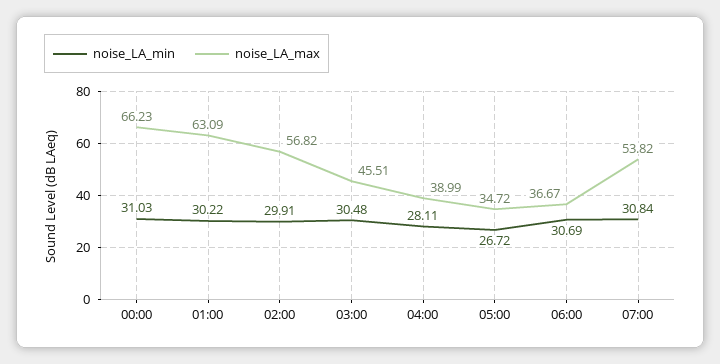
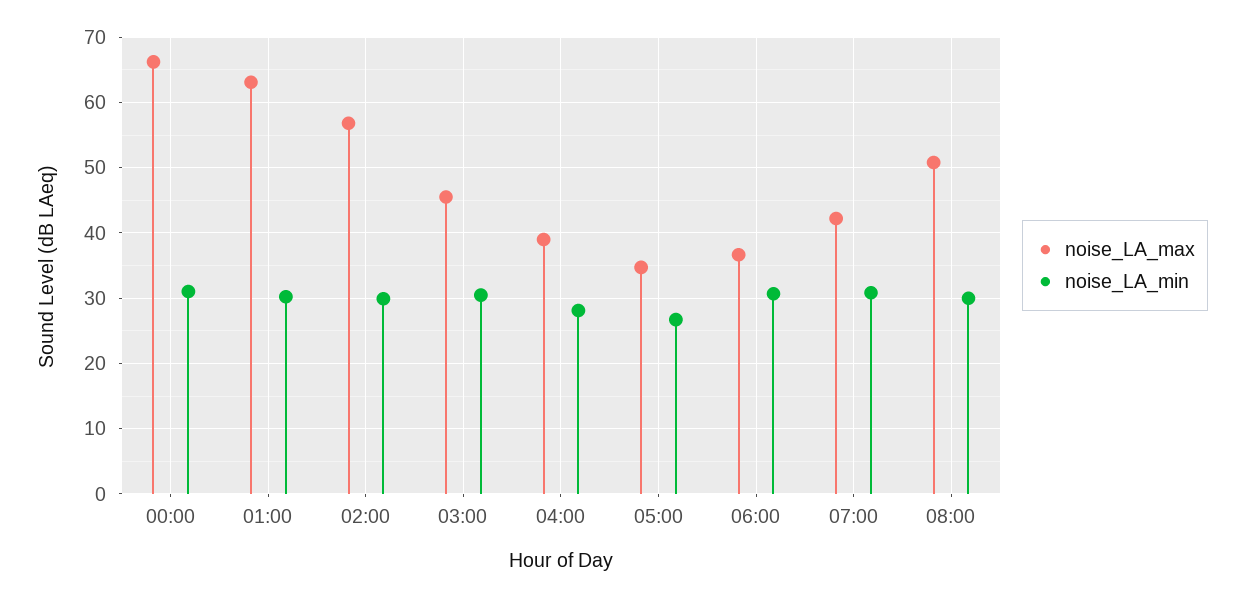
noise_LA_max, 07:00: 53.82 -> 42
noise_LA_max, 08:00: none -> 51
noise_LA_min, 08:00: none -> 30

